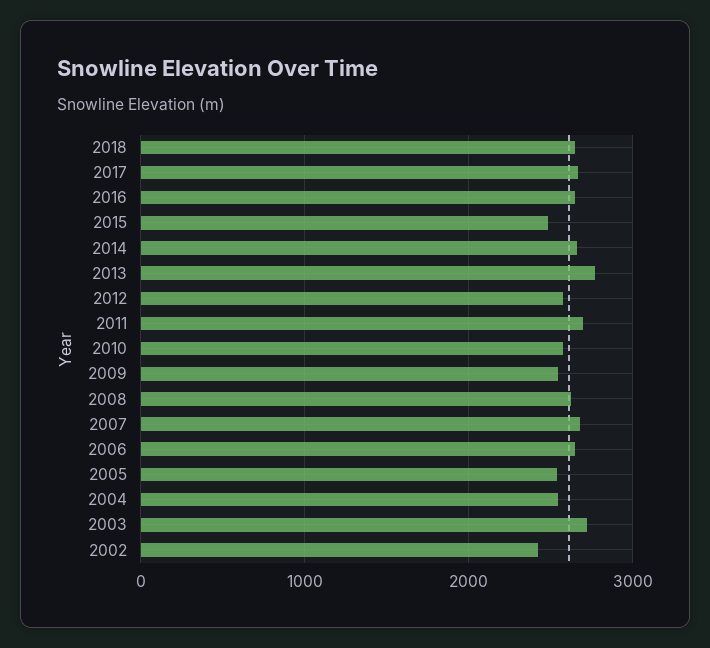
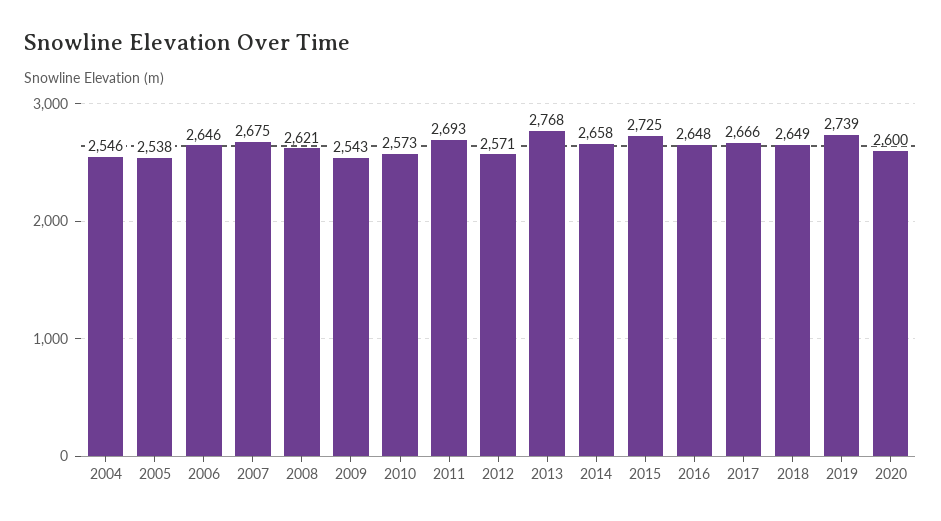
2015: 2500 -> 2725
2003: 2700 -> none
2002: 2400 -> none
2019: none -> 2739
2020: none -> 2600

